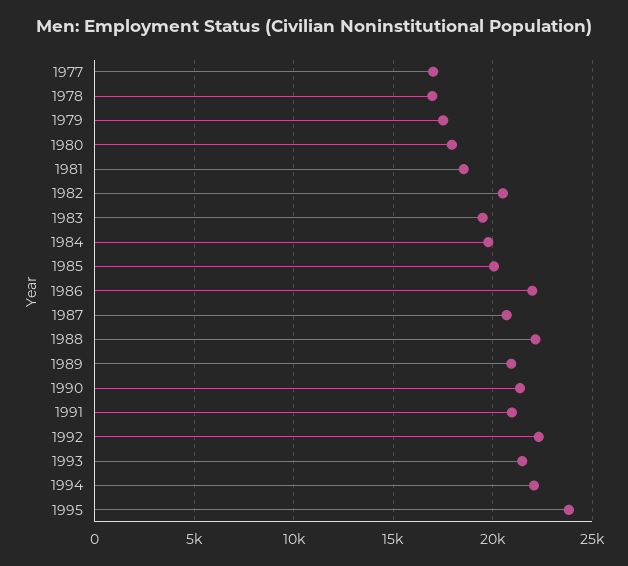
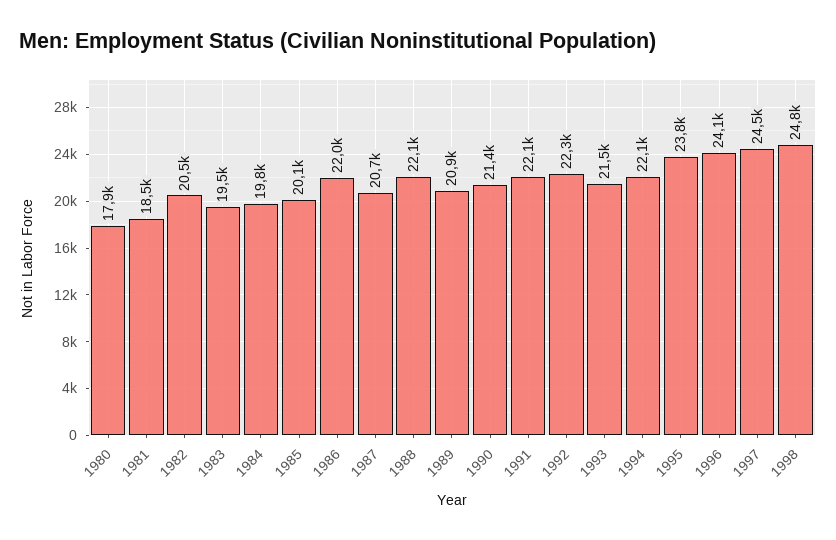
1977: 17000 -> none
1978: 17000 -> none
1979: 17500 -> none
1991: 21000 -> 22100
1996: none -> 24100
1997: none -> 24500
1998: none -> 24800

